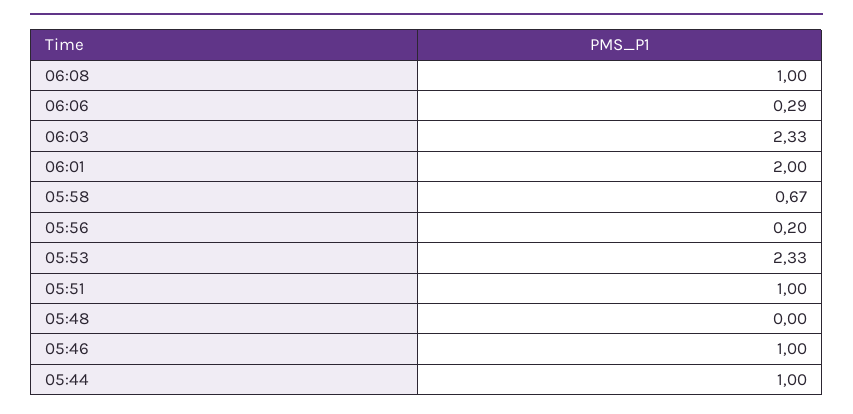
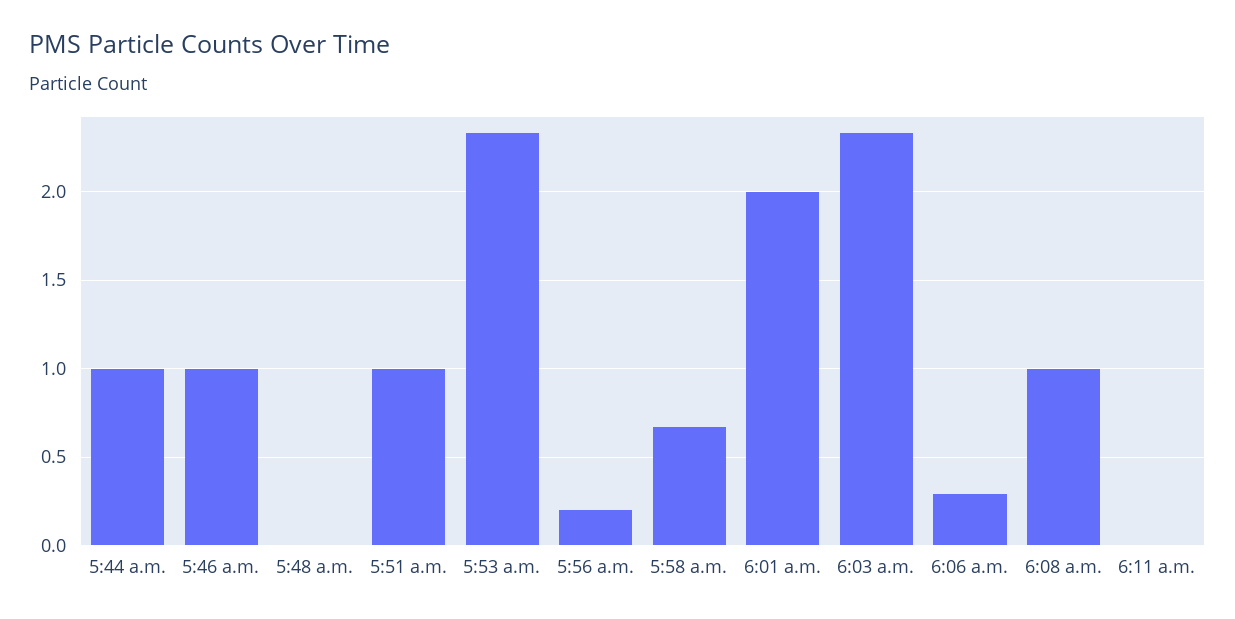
6:11 a.m.: none -> 0

